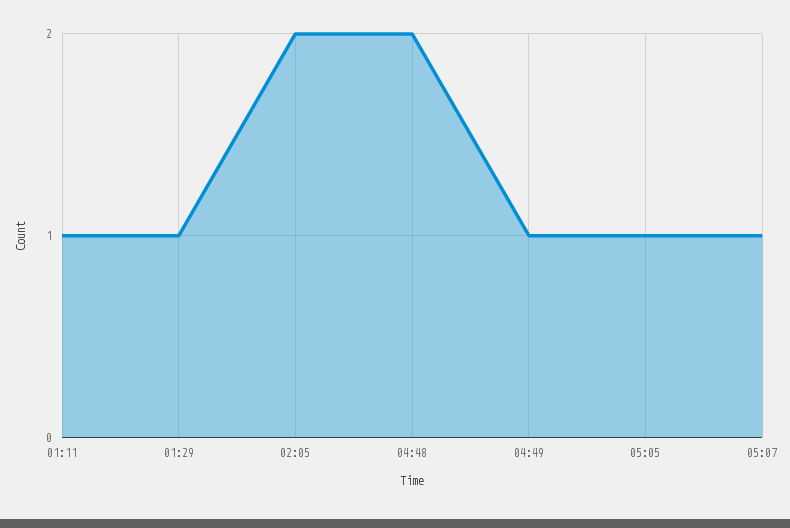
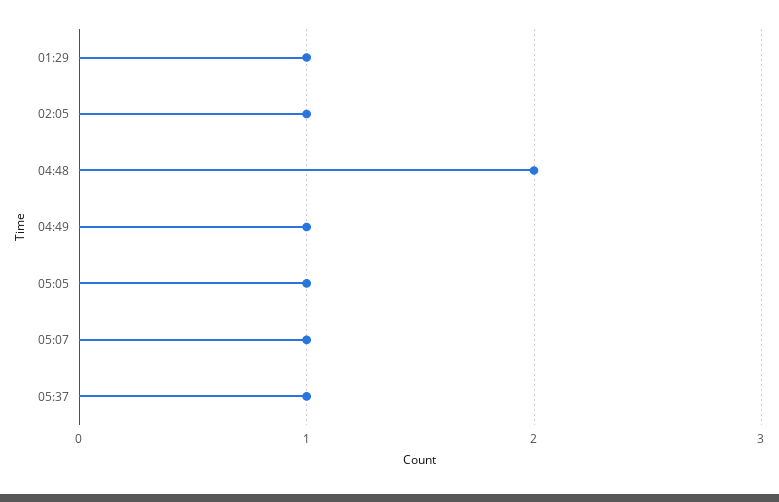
01:11: 1 -> none
02:05: 2 -> 1
05:37: none -> 1

